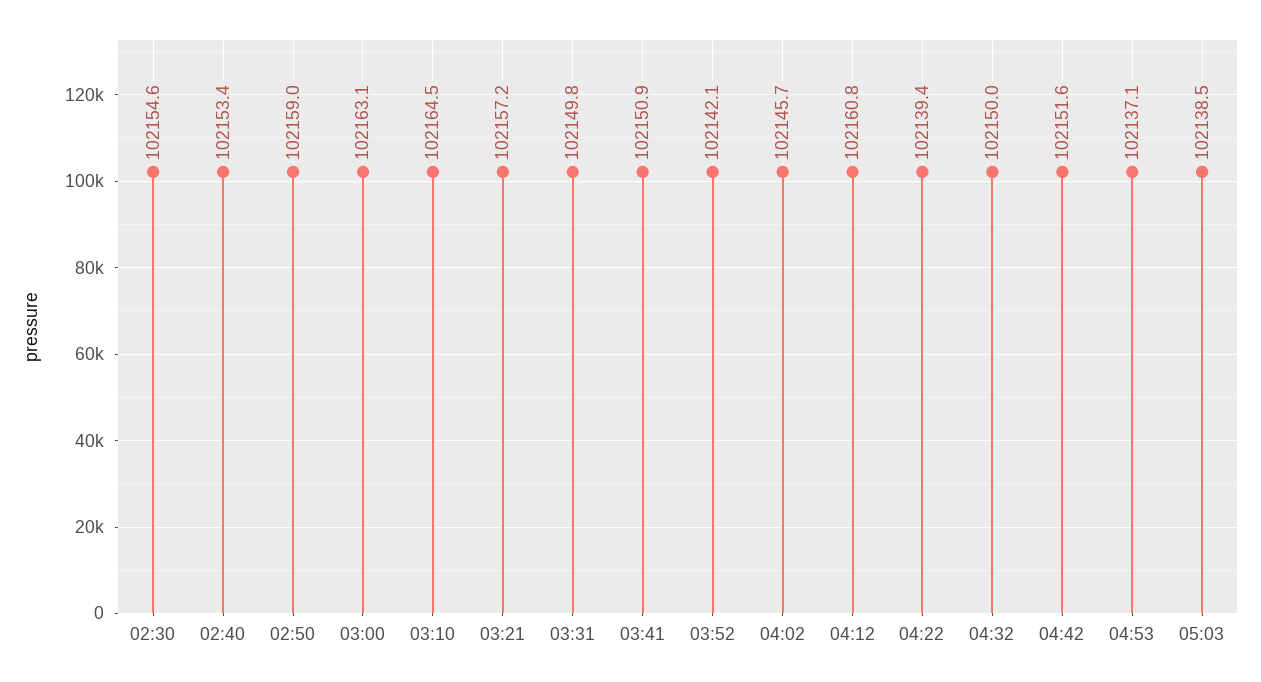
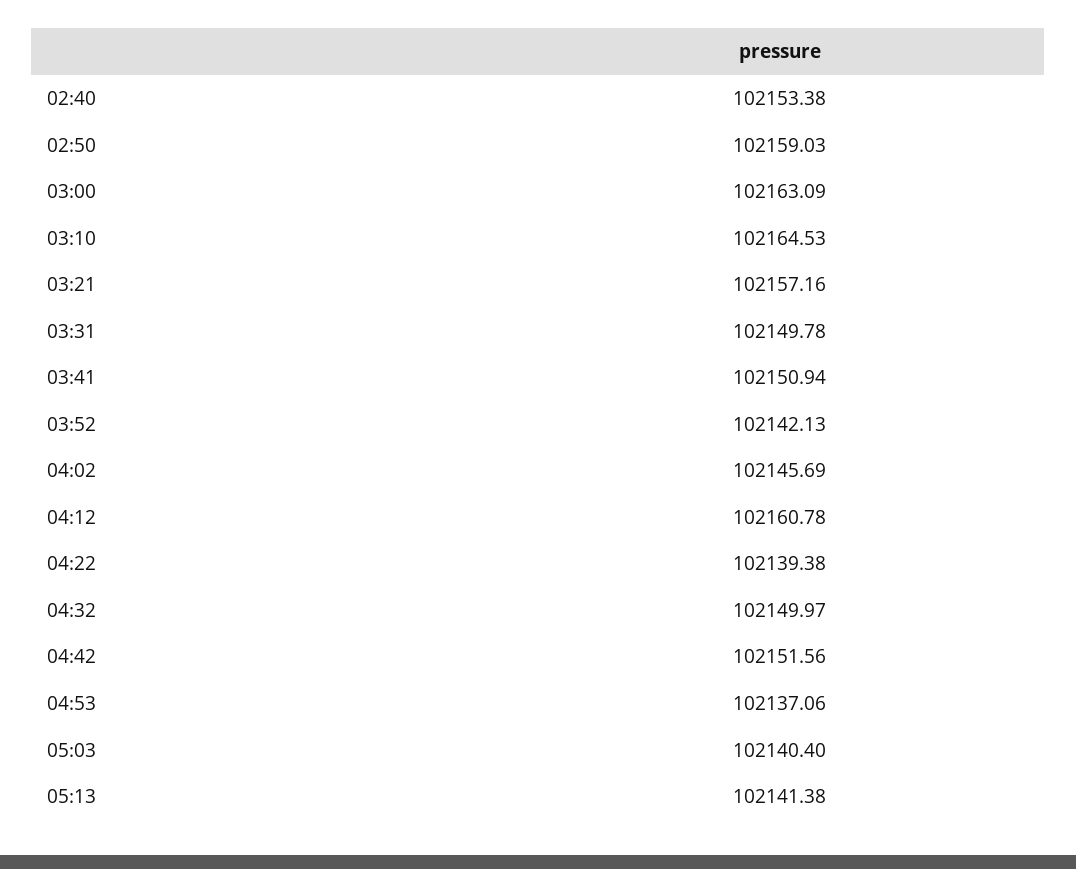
02:30: 102154.6 -> none
05:03: 102138.5 -> 102140.4
05:13: none -> 102141.38

